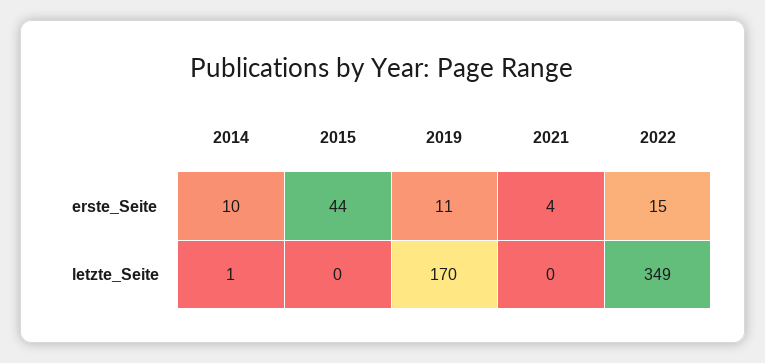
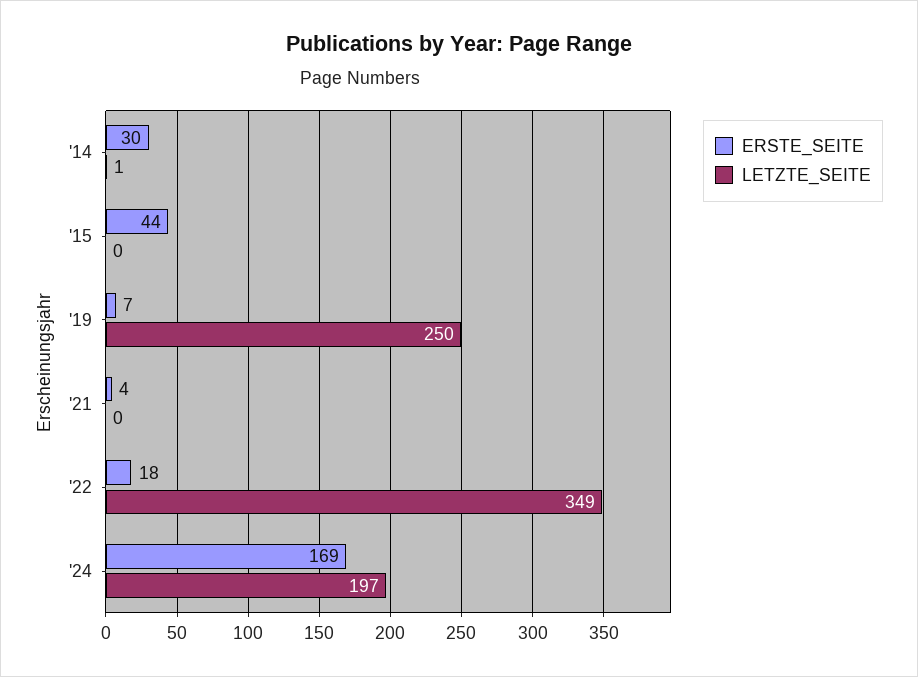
erste_Seite, 2014: 10 -> 30
erste_Seite, 2019: 11 -> 7
erste_Seite, 2022: 15 -> 18
letzte_Seite, 2019: 170 -> 250
erste_Seite, '24: none -> 169
letzte_Seite, '24: none -> 197

